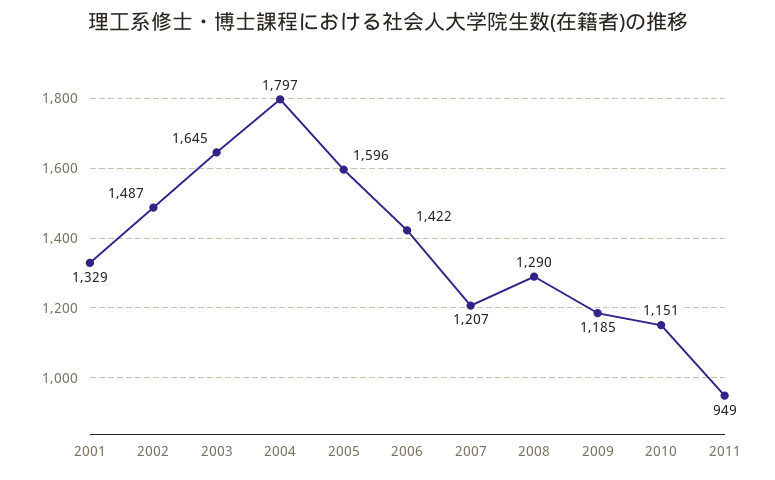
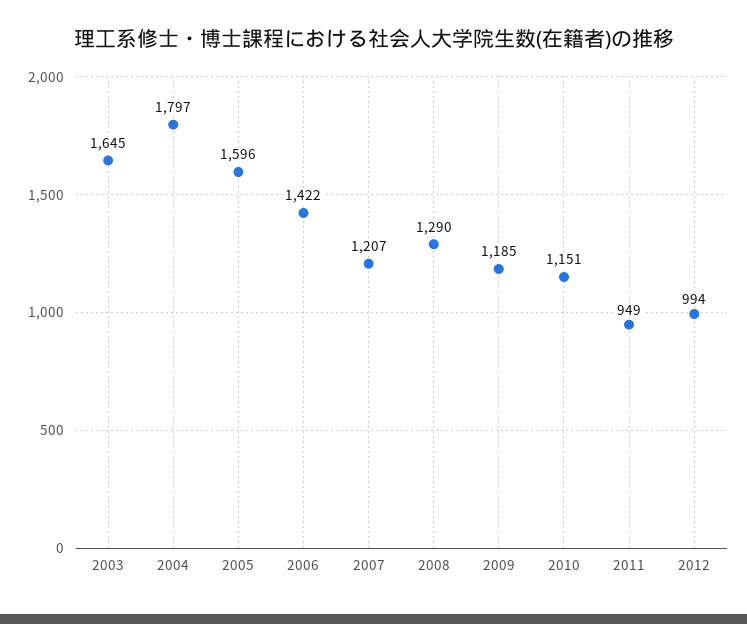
2001: 1329 -> none
2002: 1487 -> none
2012: none -> 994

